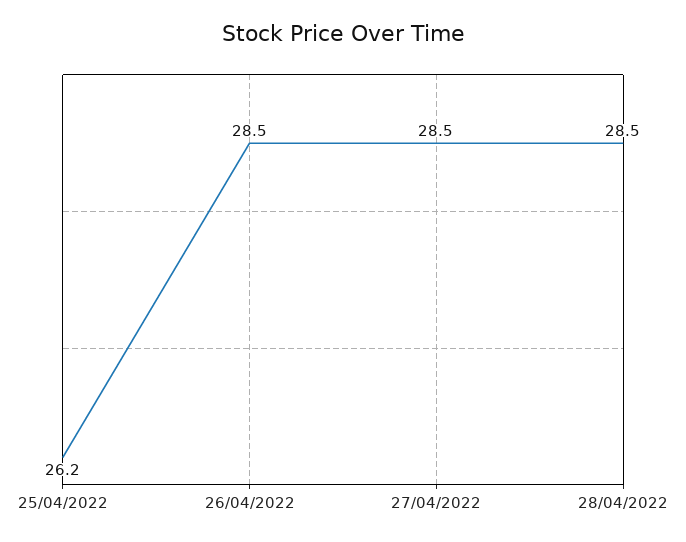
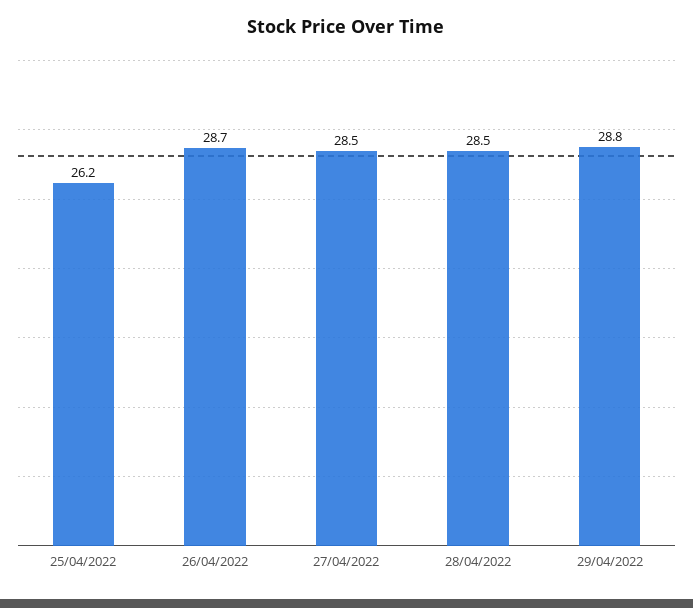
26/04/2022: 28.5 -> 28.7
29/04/2022: none -> 28.8

